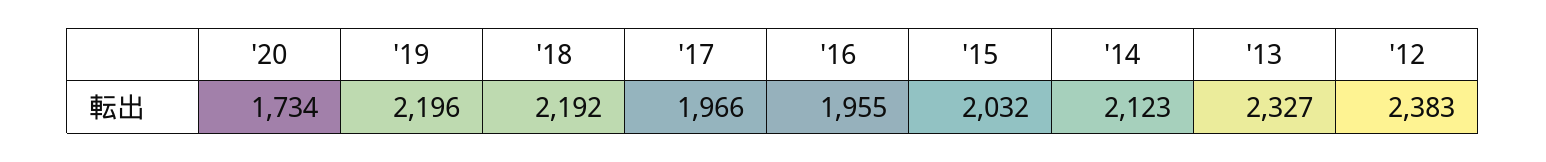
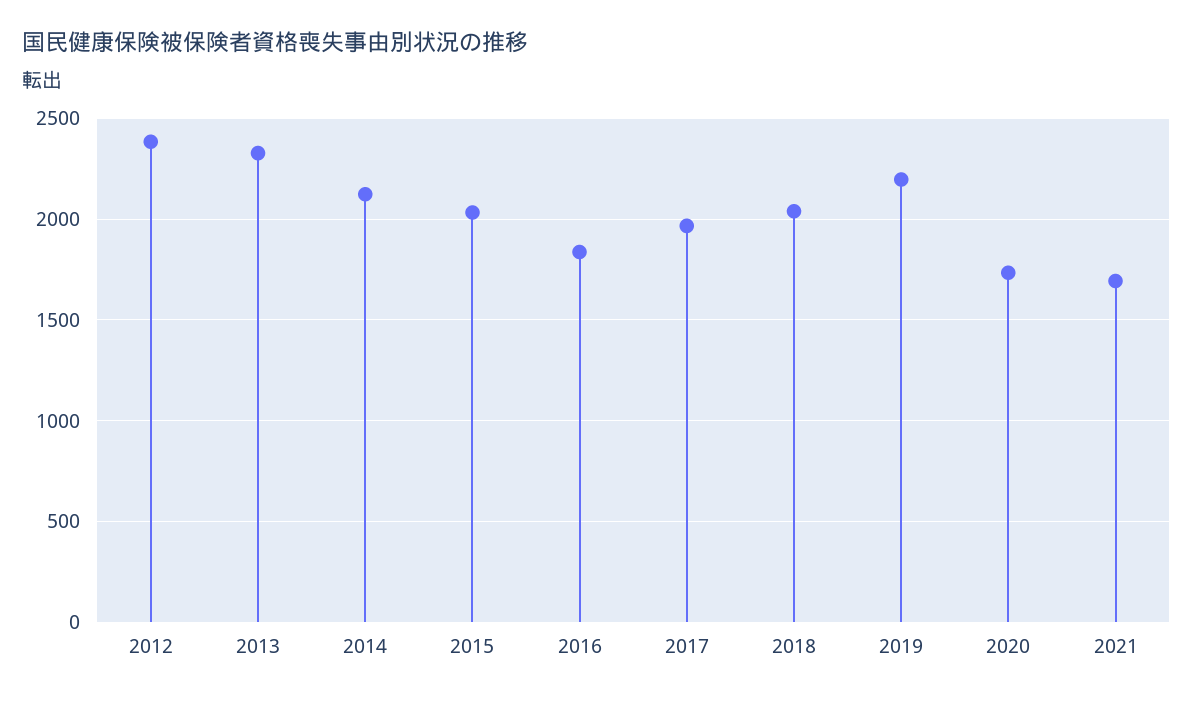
'18: 2192 -> 2050
'16: 1955 -> 1850
2021: none -> 1700

